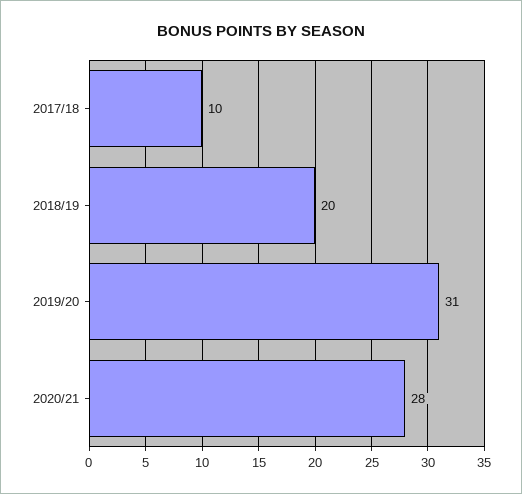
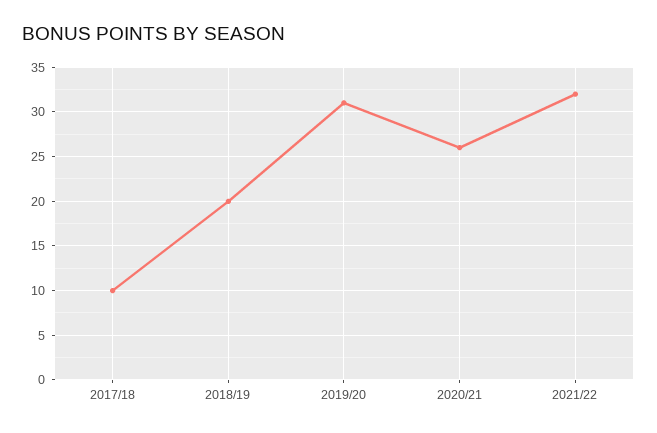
2020/21: 28 -> 26
2021/22: none -> 32

